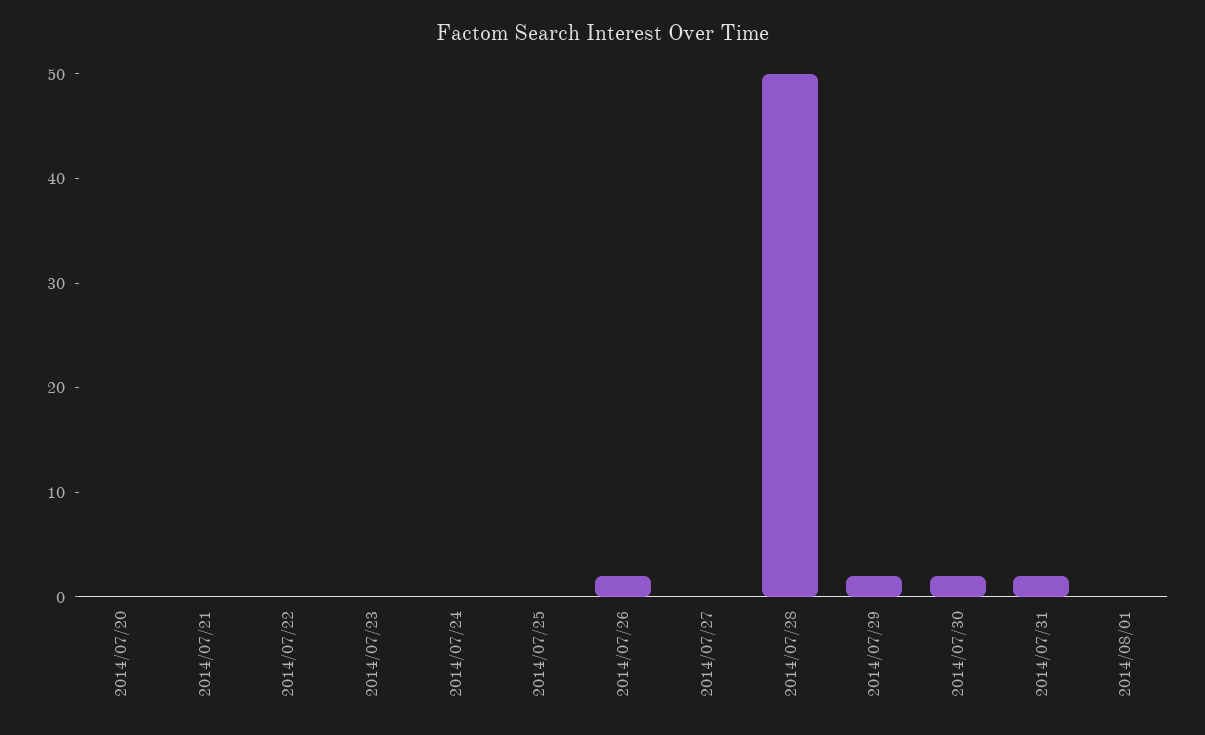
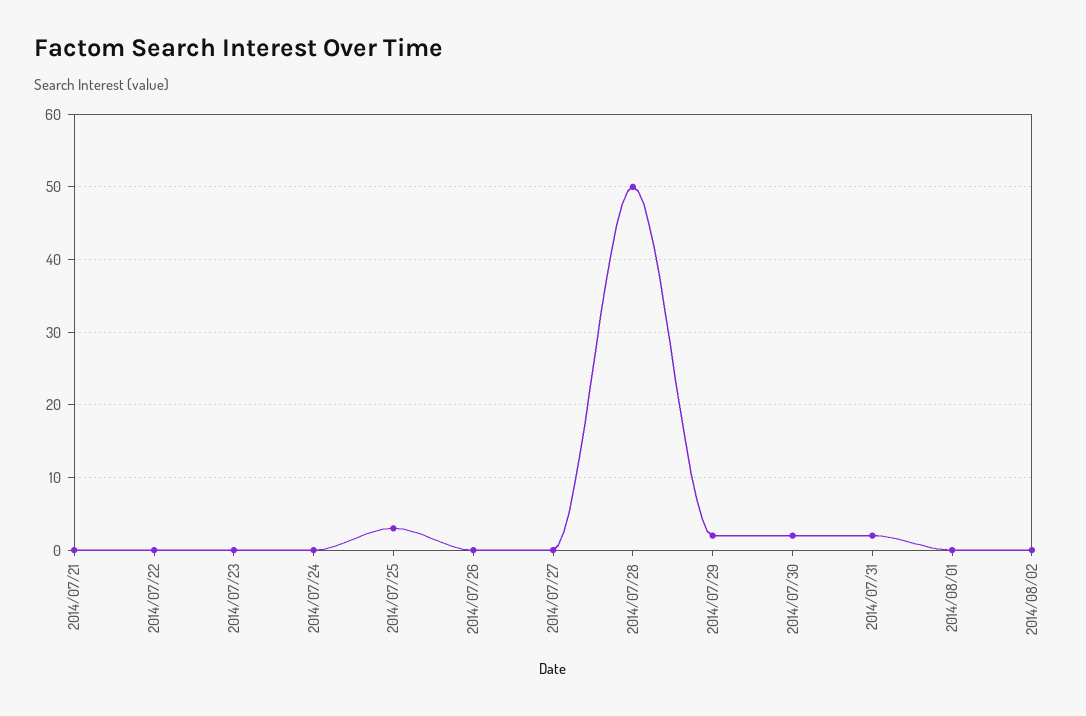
2014/07/20: 0 -> none
2014/07/25: 0 -> 3
2014/07/26: 2 -> 0
2014/08/02: none -> 0

